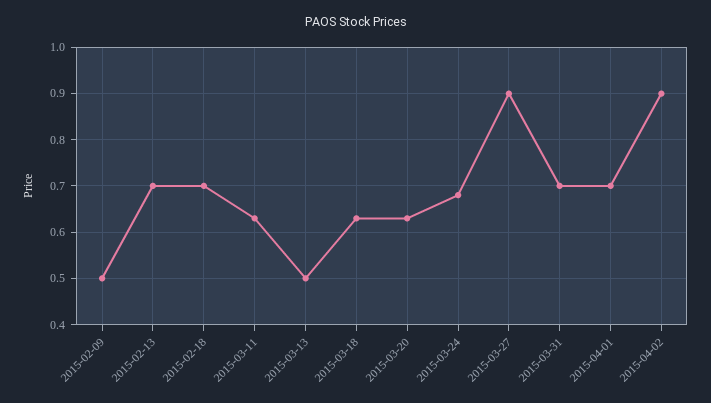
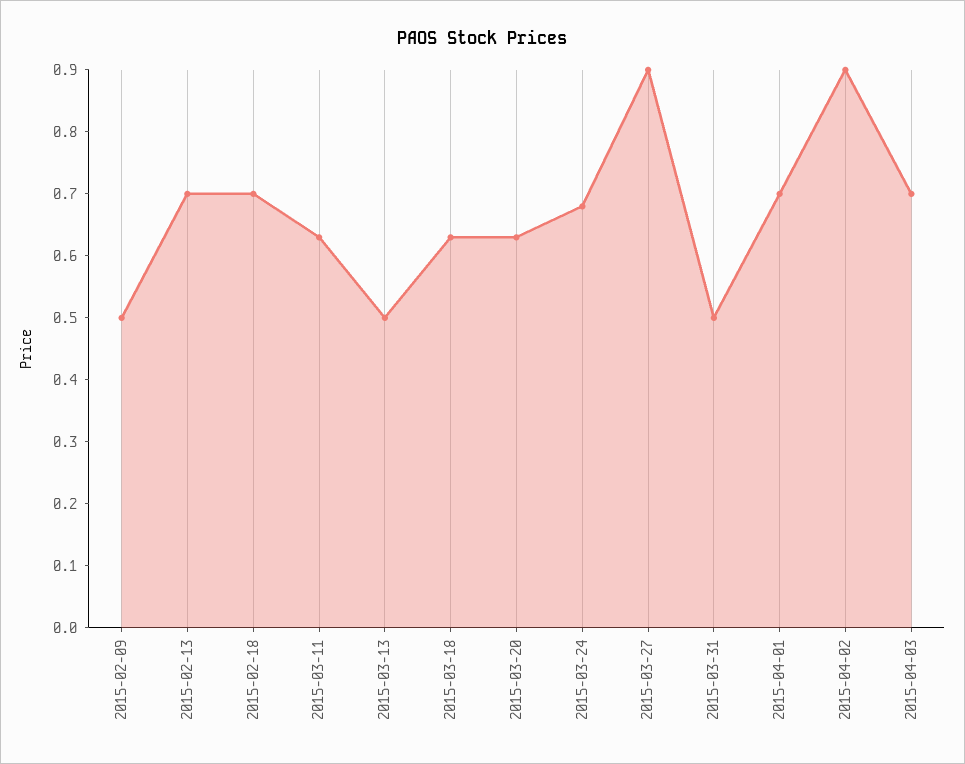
2015-03-31: 0.7 -> 0.5
2015-04-03: none -> 0.7

